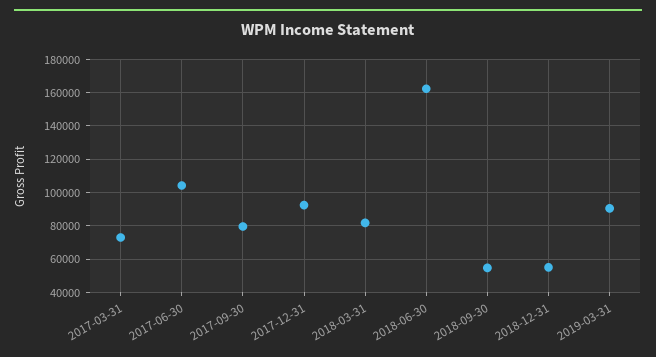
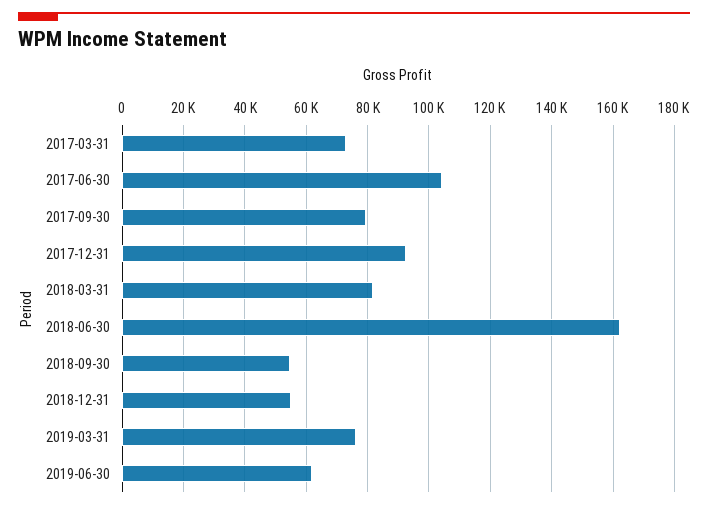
2019-03-31: 90000 -> 76000
2019-06-30: none -> 62000

